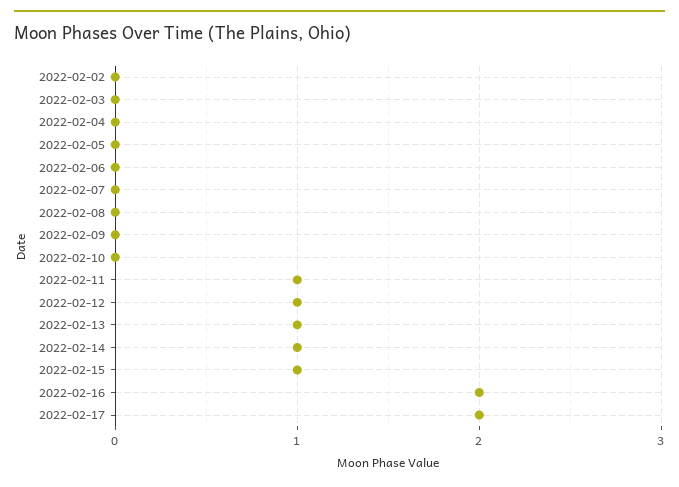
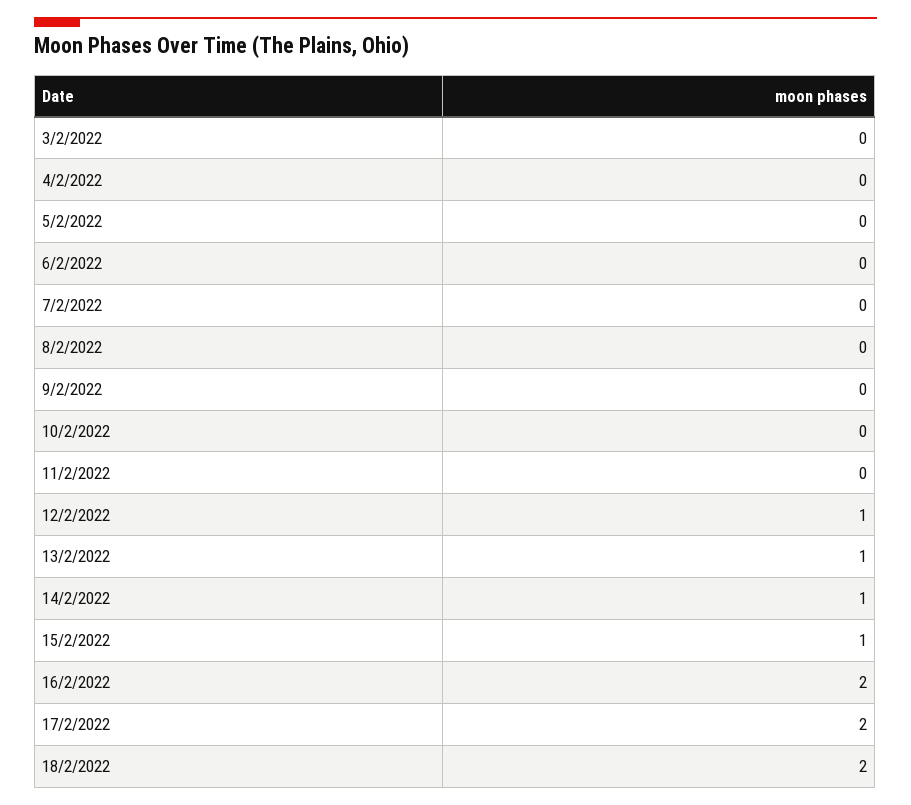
2022-02-02: 0 -> none
2022-02-11: 1 -> 0
18/2/2022: none -> 2

